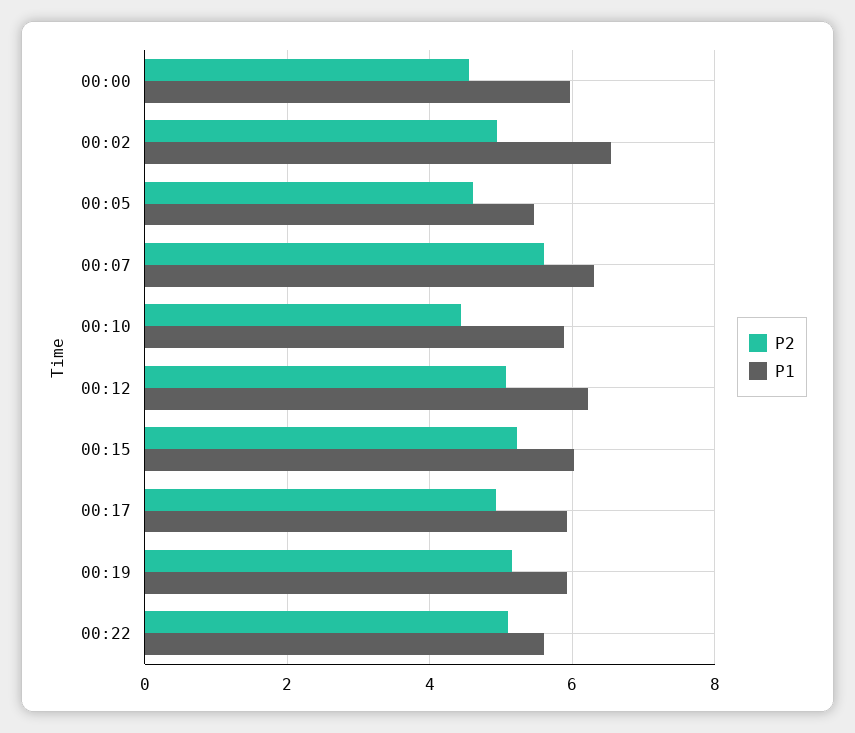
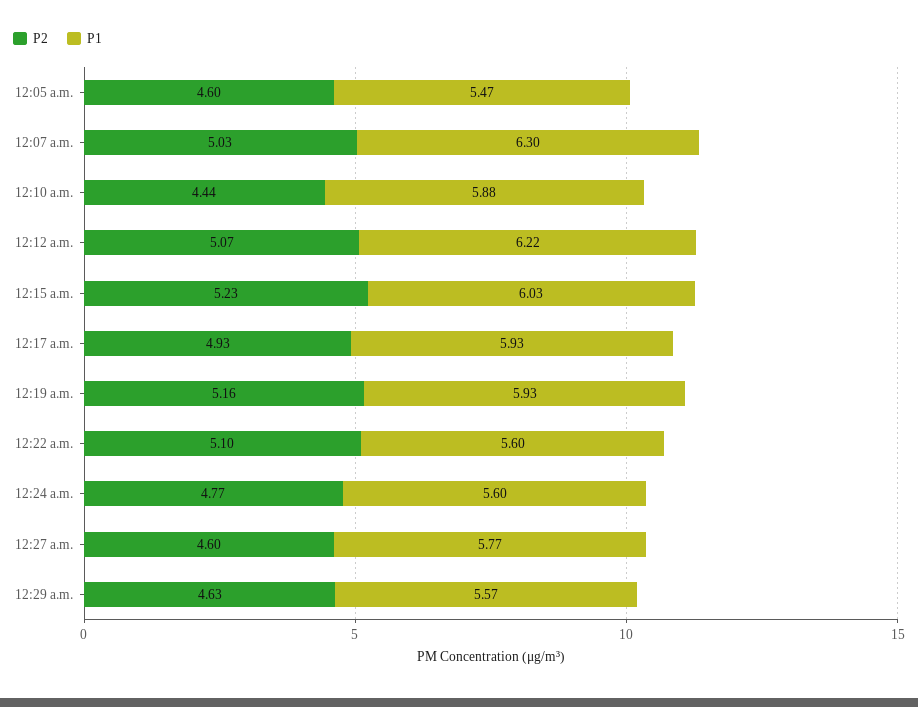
P2, 00:00: 4.6 -> none
P1, 00:00: 6 -> none
P2, 00:02: 5 -> none
P1, 00:02: 6.6 -> none
P2, 00:07: 5.6 -> 5.03
P2, 12:24 a.m.: none -> 4.77
P1, 12:24 a.m.: none -> 5.6
P2, 12:27 a.m.: none -> 4.6
P1, 12:27 a.m.: none -> 5.77
P2, 12:29 a.m.: none -> 4.63
P1, 12:29 a.m.: none -> 5.57

